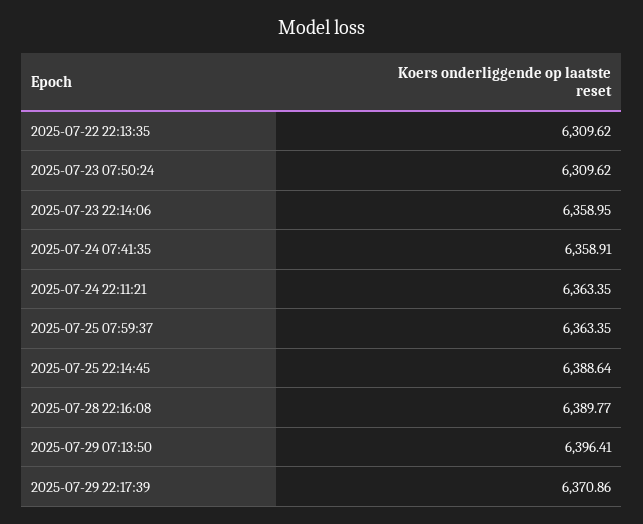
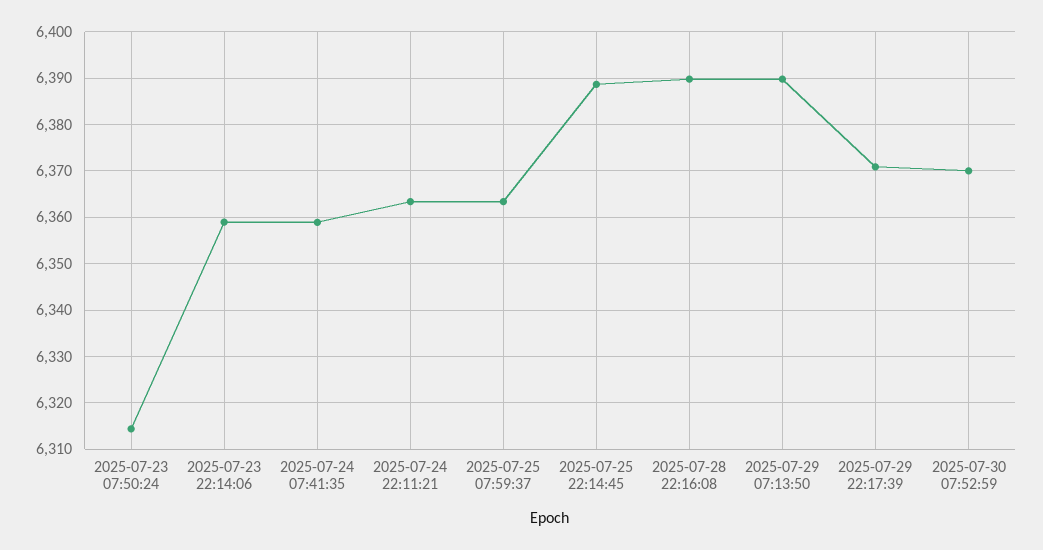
2025-07-22 22:13:35: 6309.62 -> none
2025-07-23 07:50:24: 6309.62 -> 6314
2025-07-29 07:13:50: 6396.41 -> 6390
2025-07-30 07:52:59: none -> 6370

